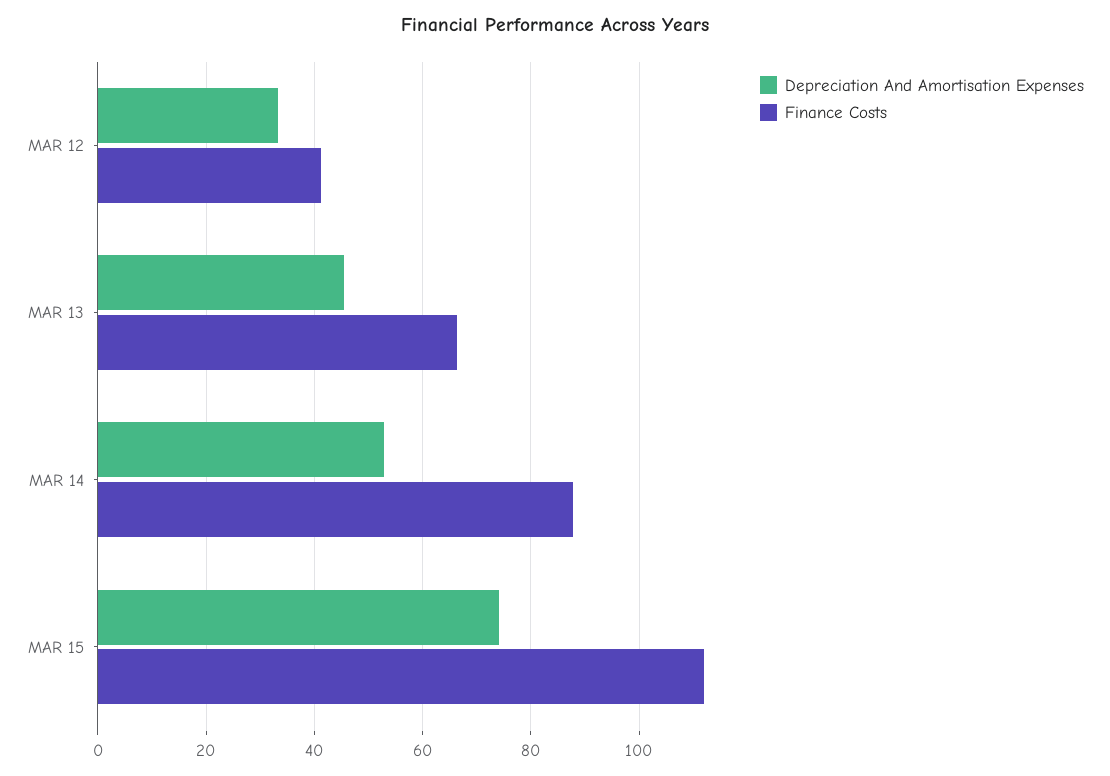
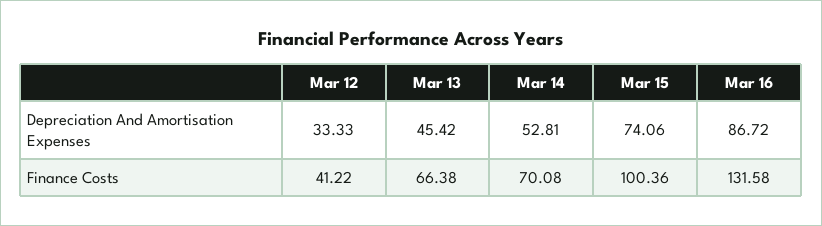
Finance Costs, MAR 14: 88 -> 70.08
Finance Costs, MAR 15: 112 -> 100.36
Depreciation And Amortisation Expenses, Mar 16: none -> 86.72
Finance Costs, Mar 16: none -> 131.58

